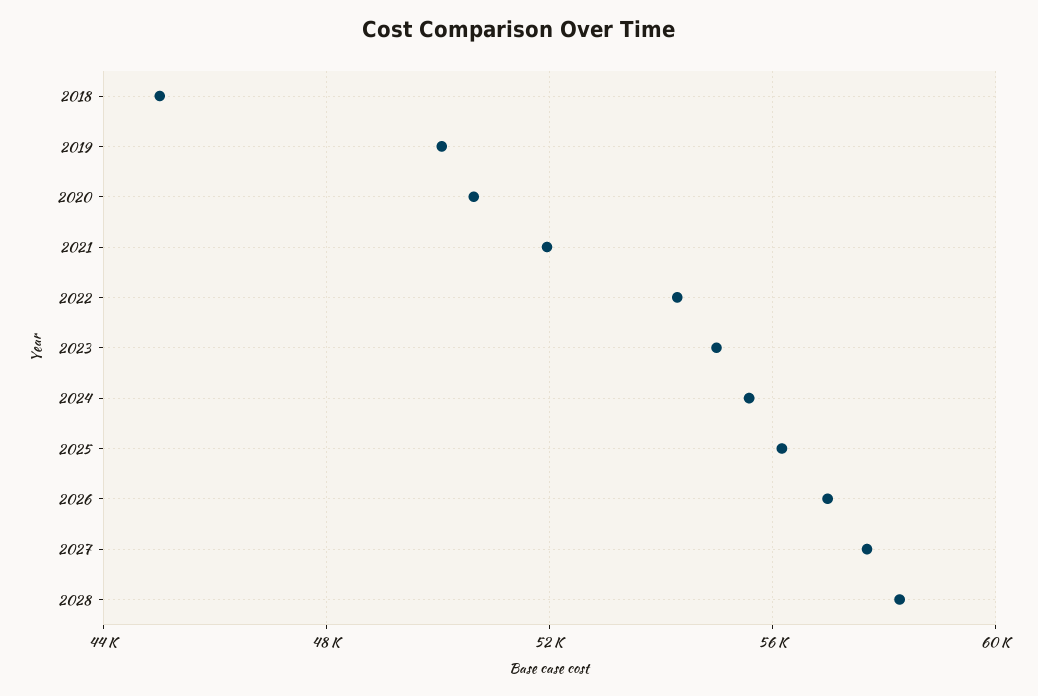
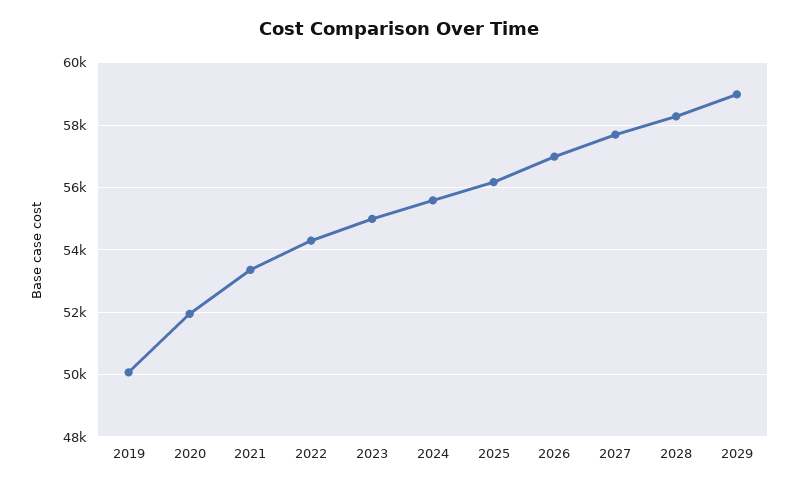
2018: 45000 -> none
2020: 50500 -> 52000
2021: 52000 -> 53400
2029: none -> 59000

